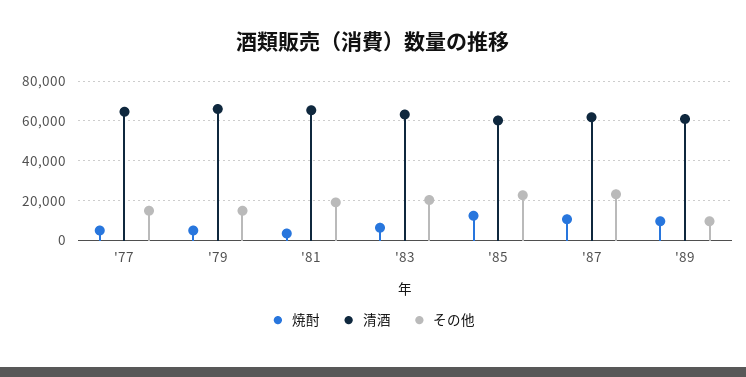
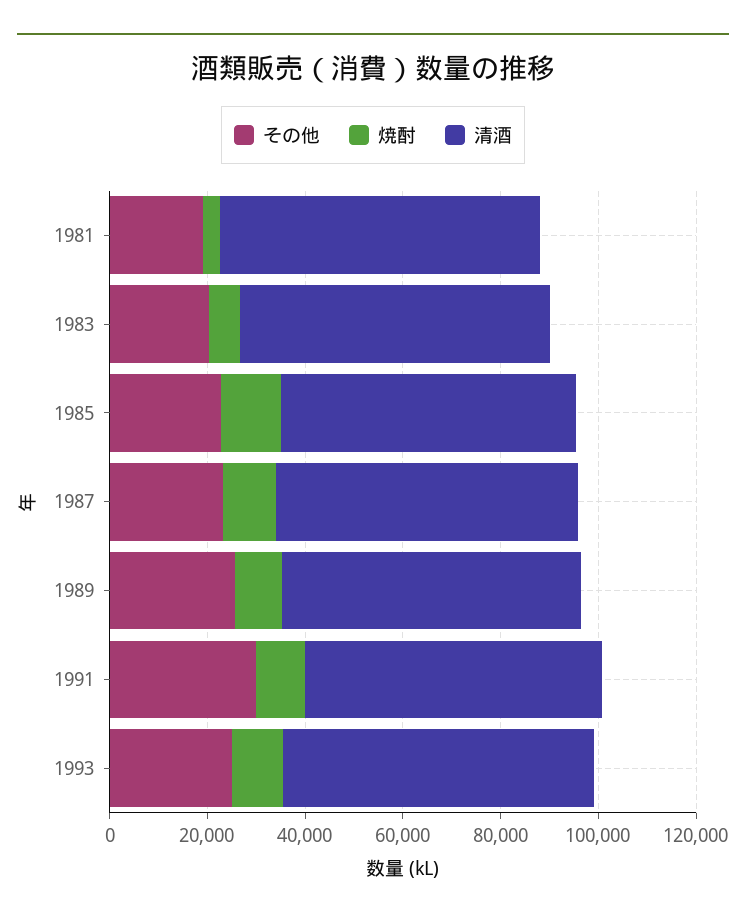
焼酎, '77: 5000 -> none
清酒, '77: 65000 -> none
その他, '77: 15000 -> none
焼酎, '79: 5000 -> none
清酒, '79: 65000 -> none
その他, '79: 15000 -> none
その他, '89: 10000 -> 25000
その他, 1991: none -> 30000
焼酎, 1991: none -> 10000
清酒, 1991: none -> 60000
その他, 1993: none -> 25000
焼酎, 1993: none -> 10000
清酒, 1993: none -> 65000

